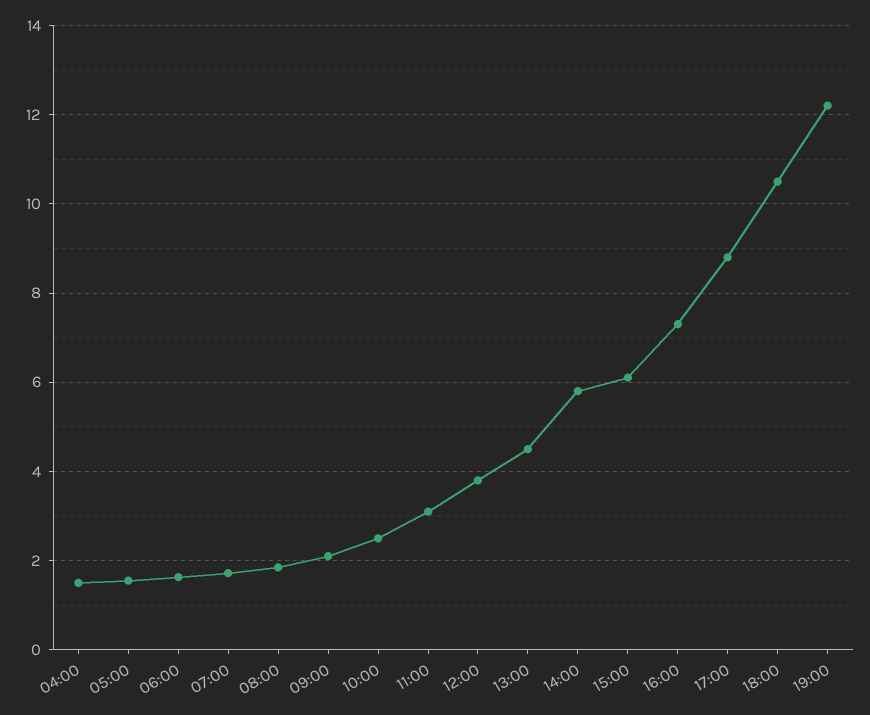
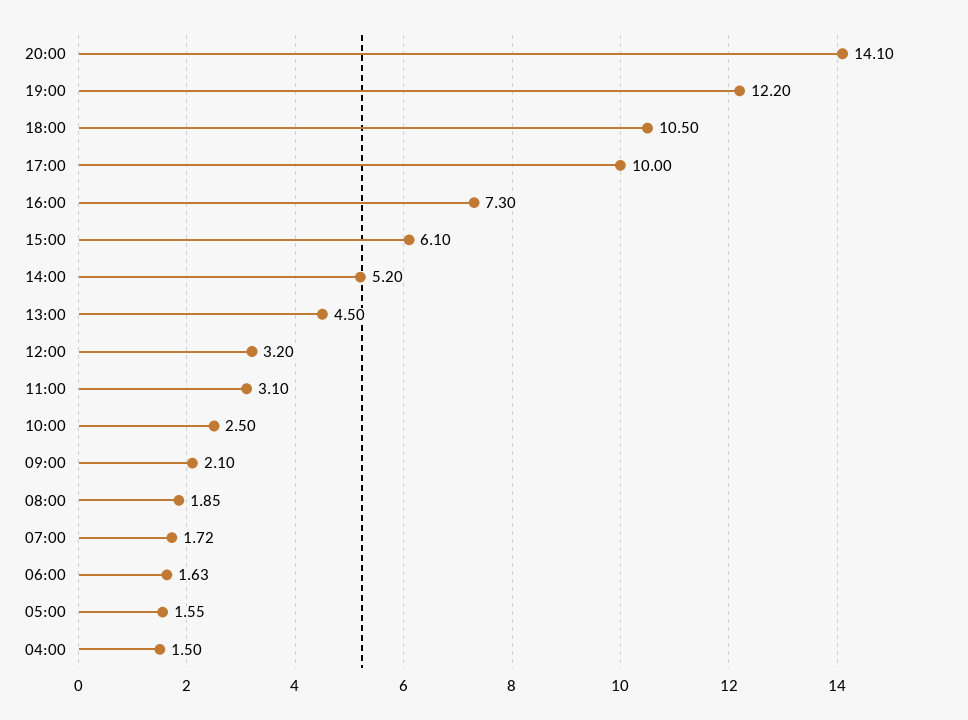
12:00: 3.8 -> 3.2
14:00: 5.8 -> 5.2
17:00: 8.8 -> 10
20:00: none -> 14.1

